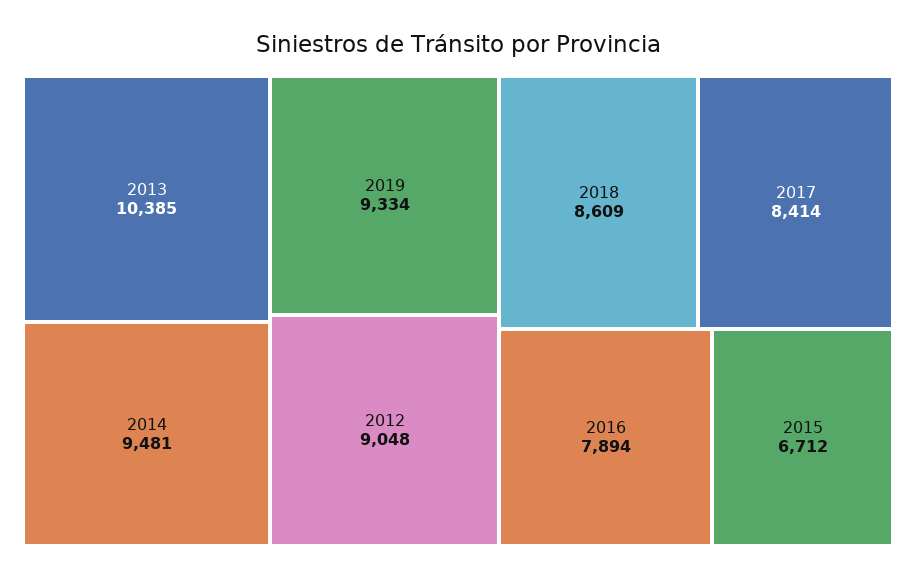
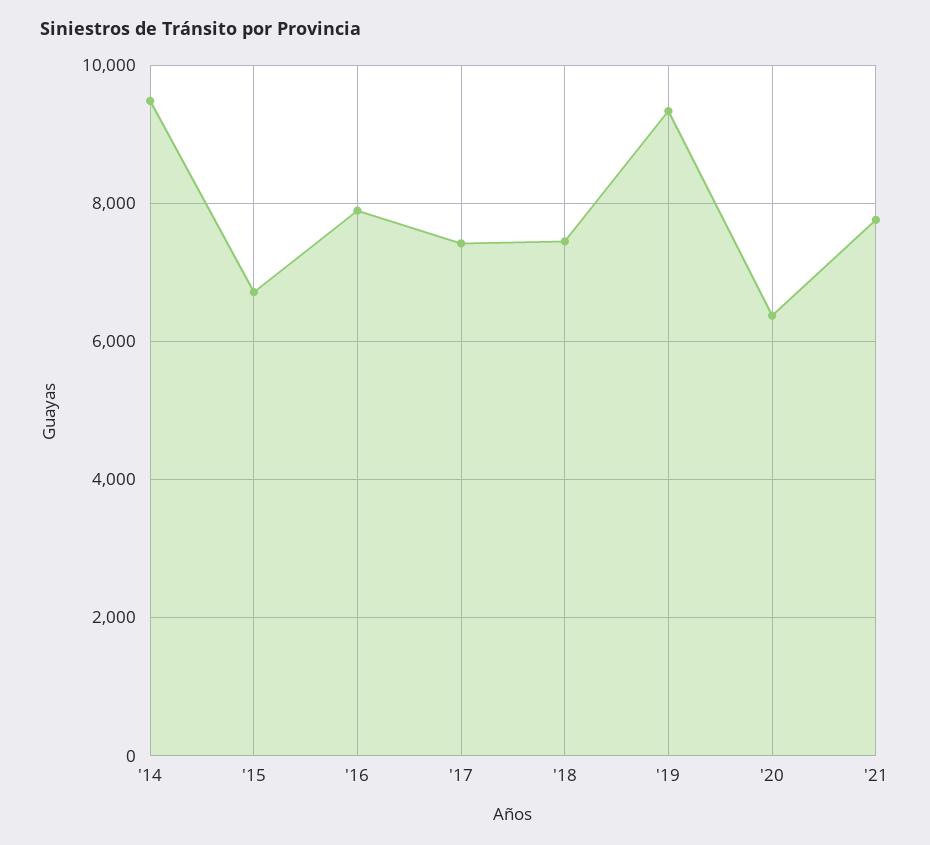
2013: 10385 -> none
2012: 9048 -> none
2018: 8609 -> 7400
2017: 8414 -> 7400
'20: none -> 6400
'21: none -> 7800

